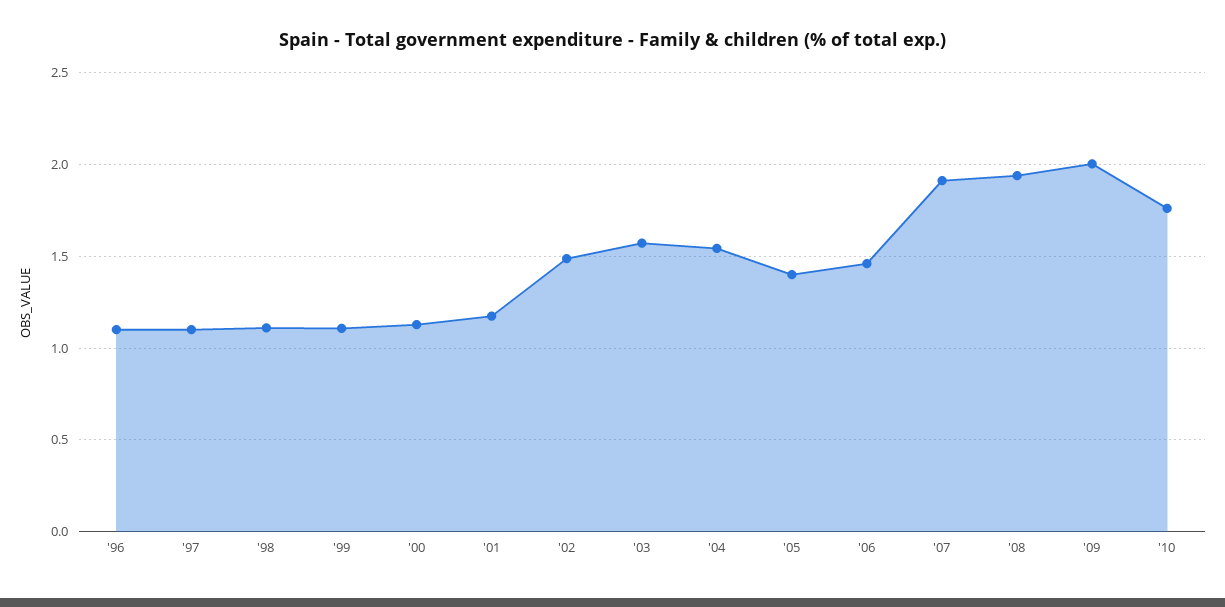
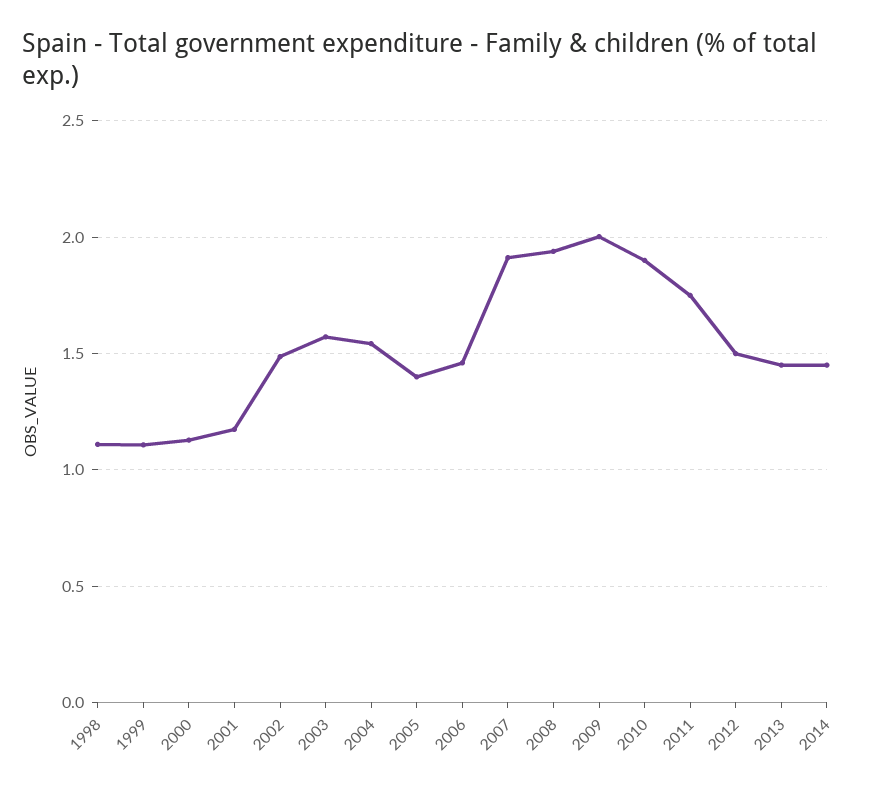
'96: 1.1 -> none
'97: 1.1 -> none
'10: 1.75 -> 1.9
2011: none -> 1.75
2012: none -> 1.5
2013: none -> 1.45
2014: none -> 1.45

